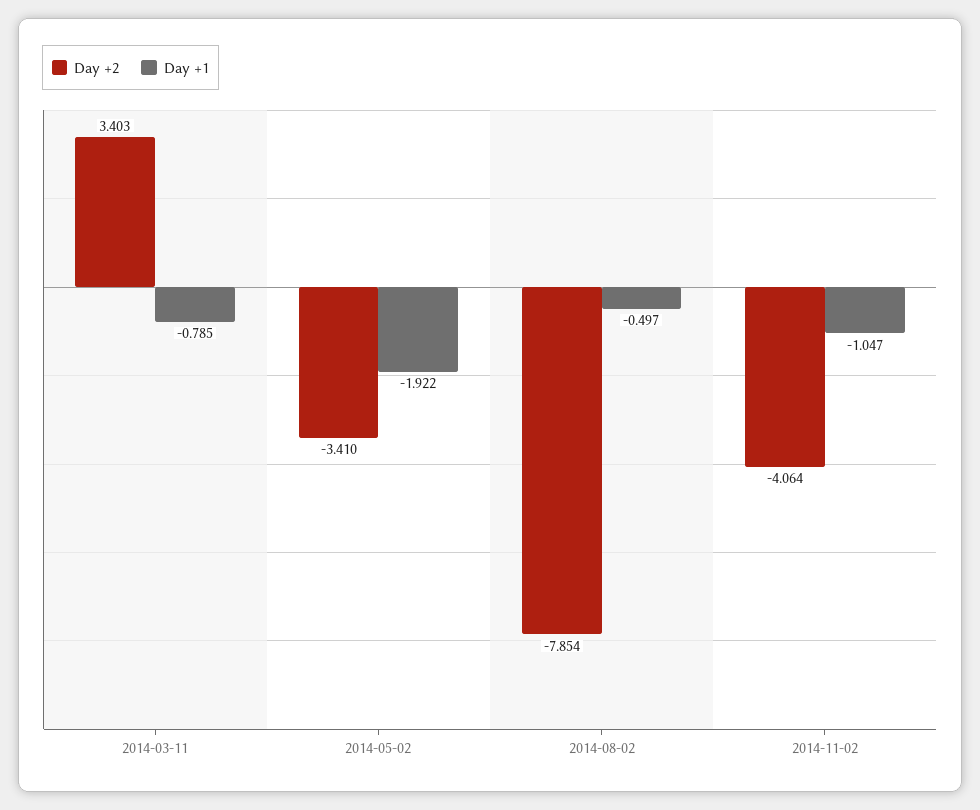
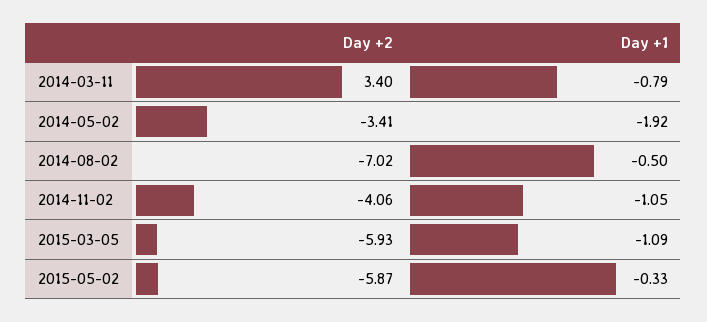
Day +2, 2014-08-02: -7.854 -> -7.02
Day +2, 2015-03-05: none -> -5.93
Day +1, 2015-03-05: none -> -1.09
Day +2, 2015-05-02: none -> -5.87
Day +1, 2015-05-02: none -> -0.33

